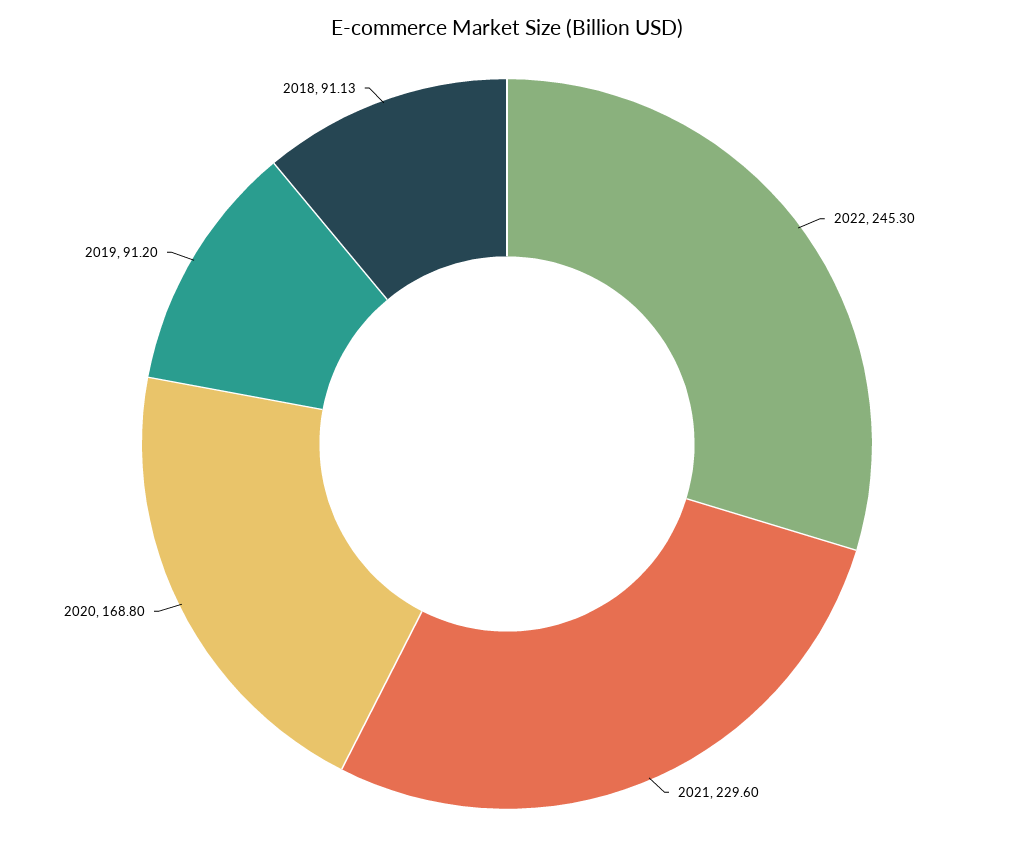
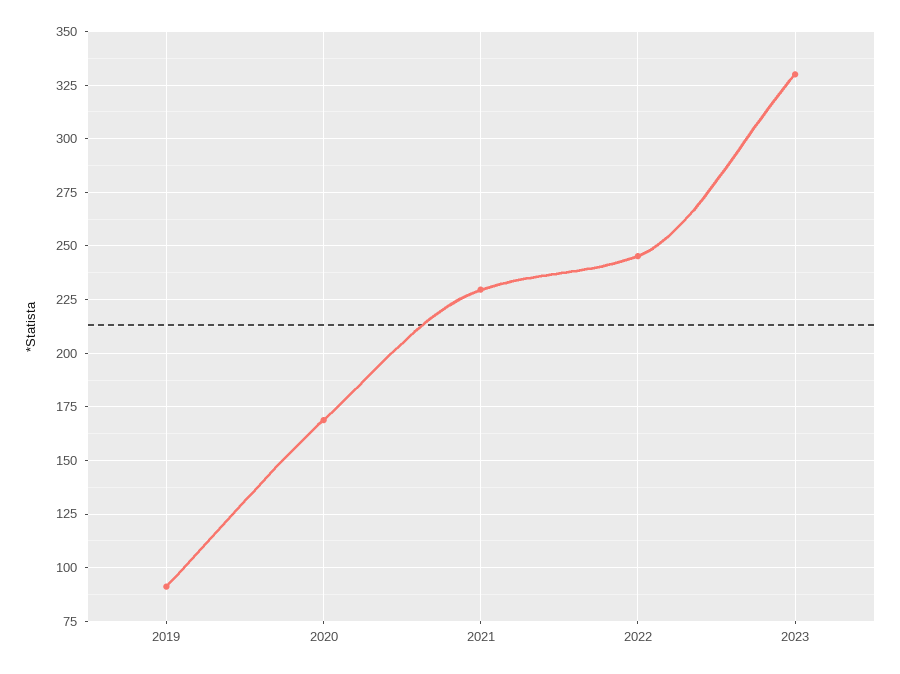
2018: 91.13 -> none
2023: none -> 330

